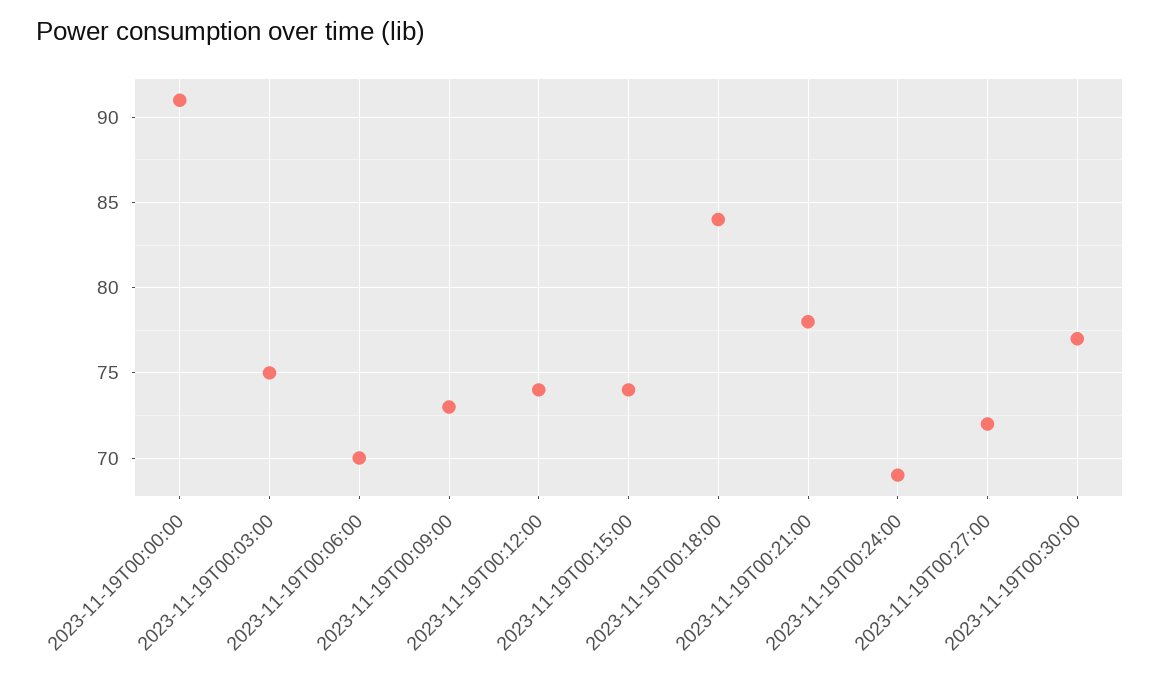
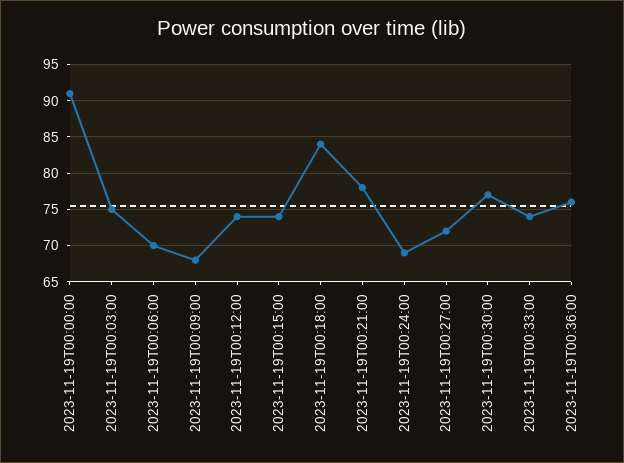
2023-11-19T00:09:00: 73 -> 68
2023-11-19T00:33:00: none -> 74
2023-11-19T00:36:00: none -> 76

